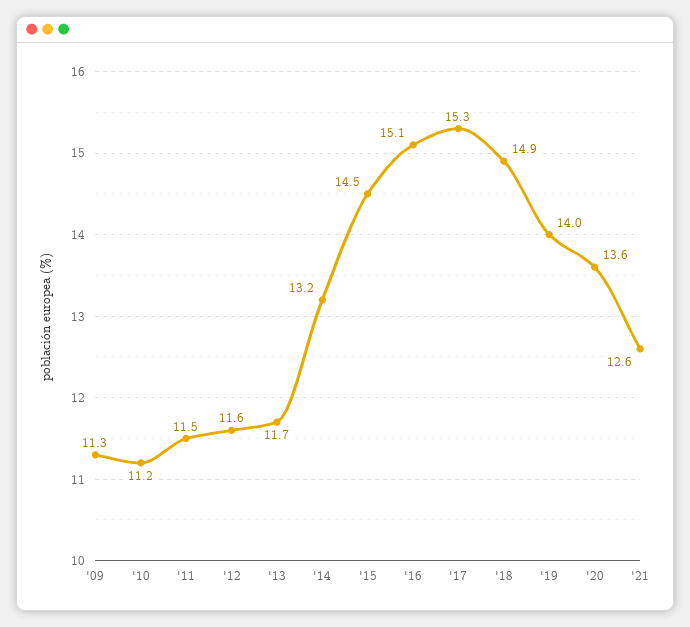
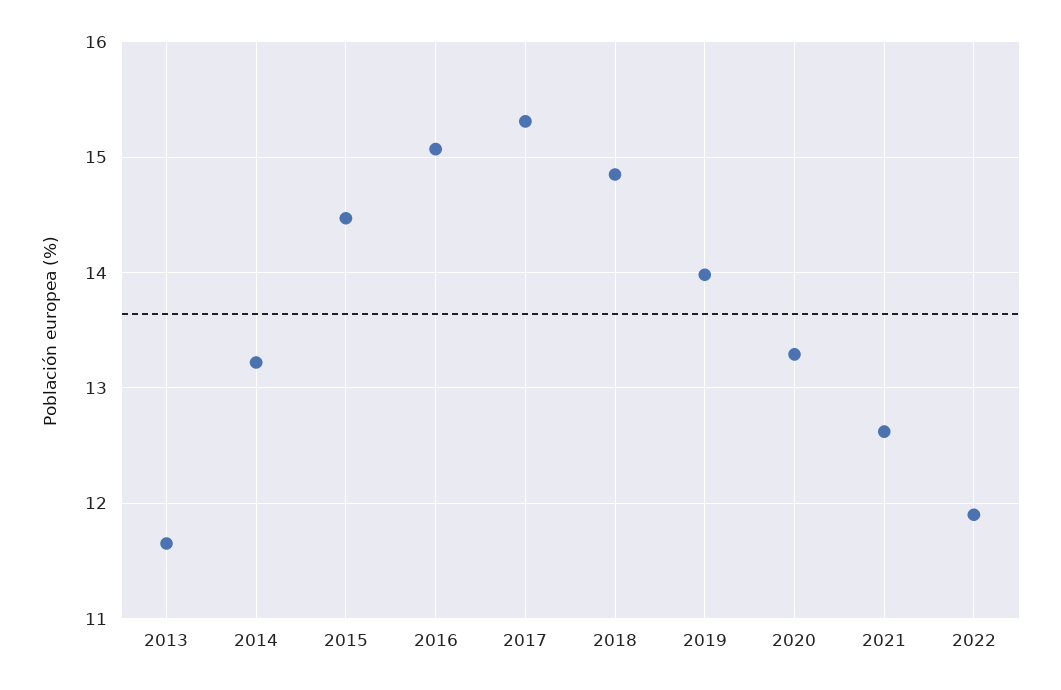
'09: 11.3 -> none
'10: 11.2 -> none
'11: 11.5 -> none
'12: 11.6 -> none
'20: 13.6 -> 13.3
2022: none -> 11.9

